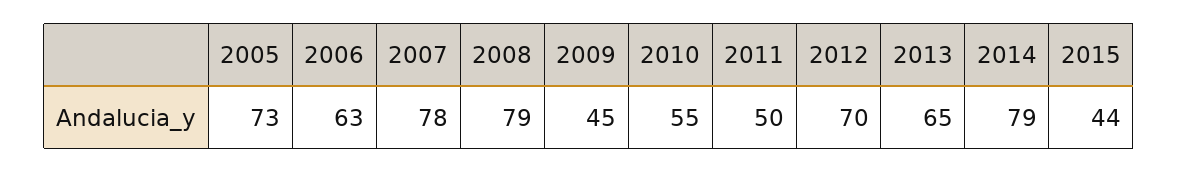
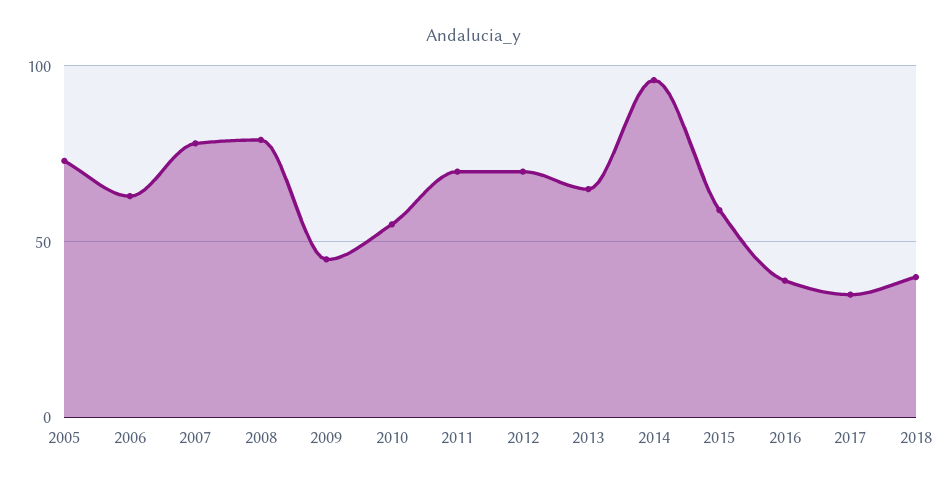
2011: 50 -> 70
2014: 79 -> 95
2015: 44 -> 60
2016: none -> 40
2017: none -> 35
2018: none -> 40

